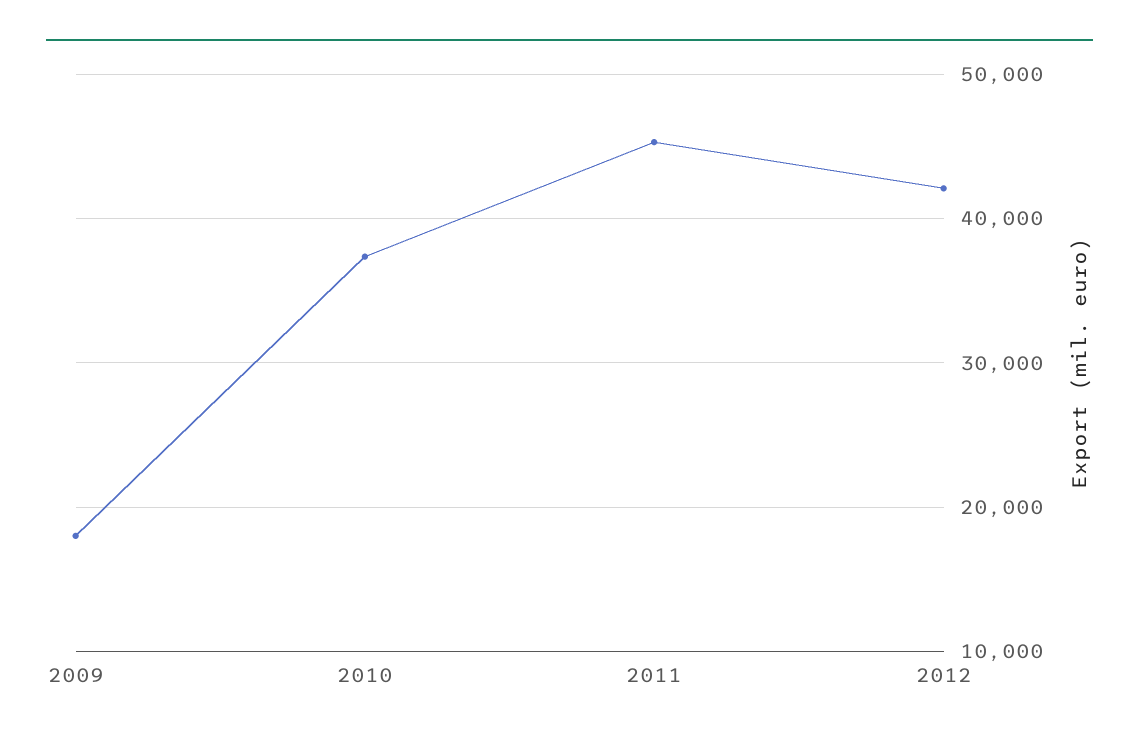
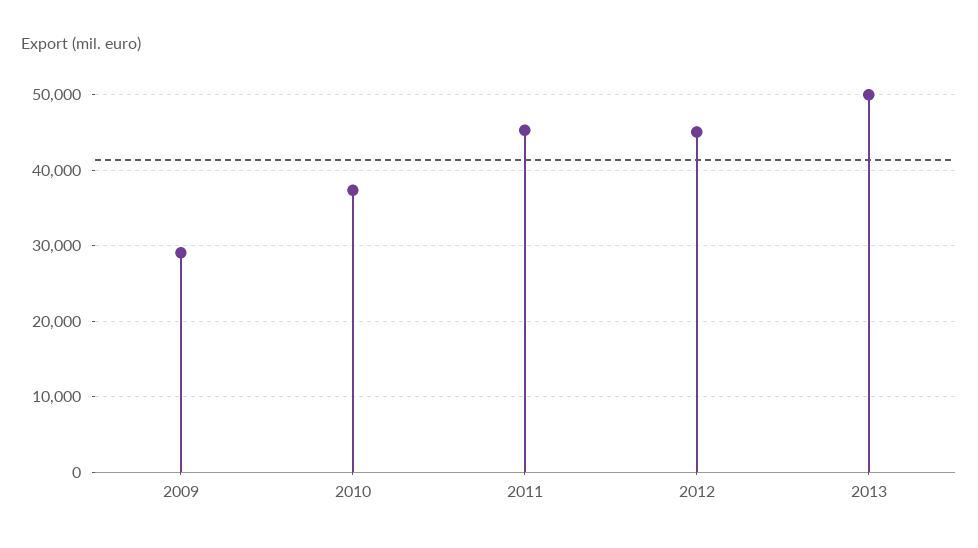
2009: 18000 -> 29000
2012: 42000 -> 45000
2013: none -> 50000

